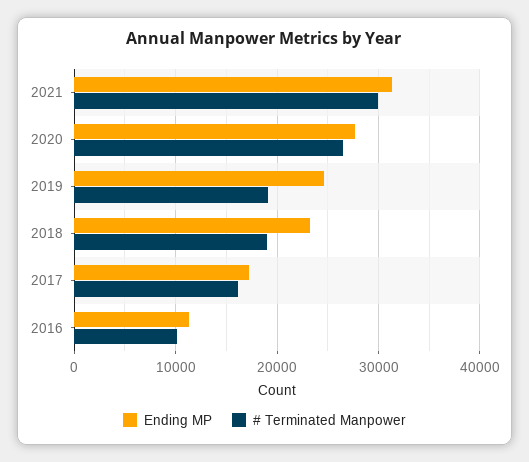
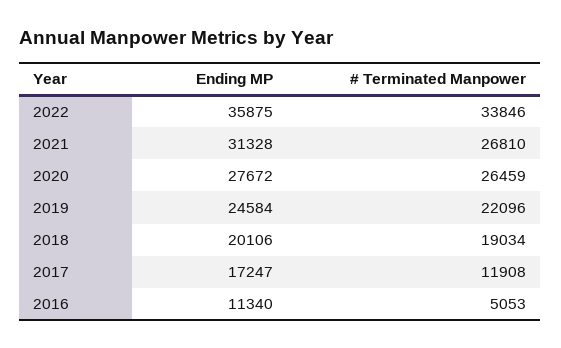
# Terminated Manpower, 2021: 30000 -> 26810
# Terminated Manpower, 2019: 19000 -> 22096
Ending MP, 2018: 23000 -> 20106
# Terminated Manpower, 2017: 16000 -> 11908
# Terminated Manpower, 2016: 10000 -> 5053
Ending MP, 2022: none -> 35875
# Terminated Manpower, 2022: none -> 33846

